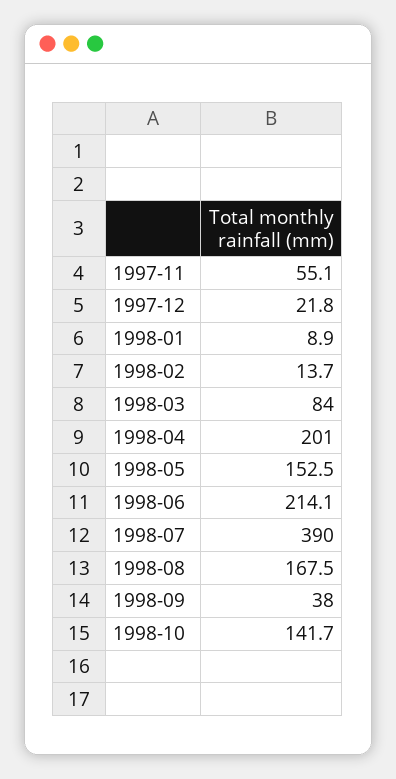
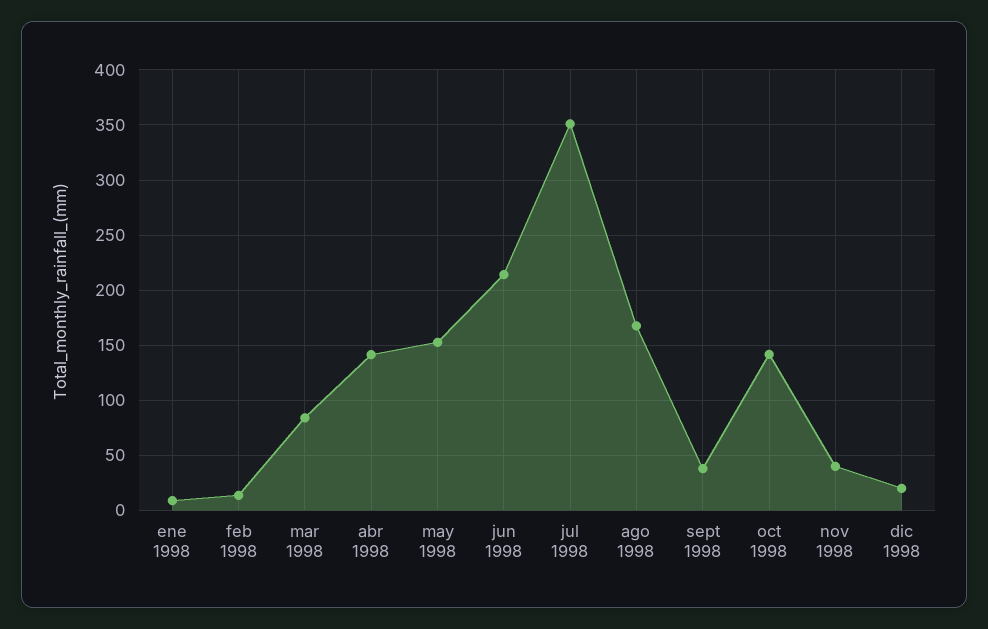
1997-11: 55.1 -> none
1997-12: 21.8 -> none
1998-04: 201 -> 140
1998-07: 390 -> 350
nov 1998: none -> 40
dic 1998: none -> 20

